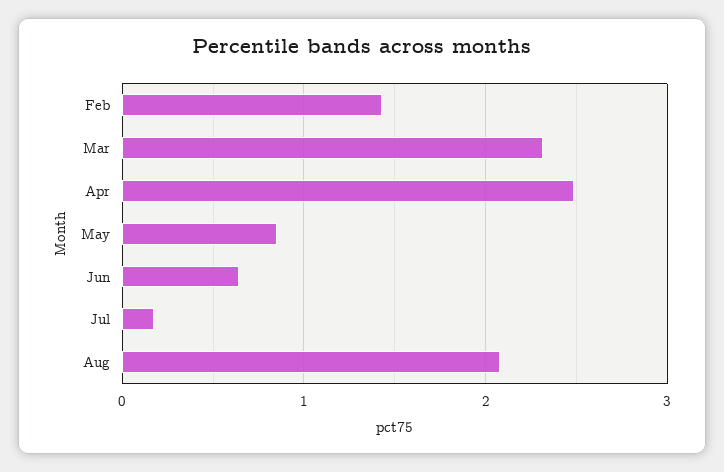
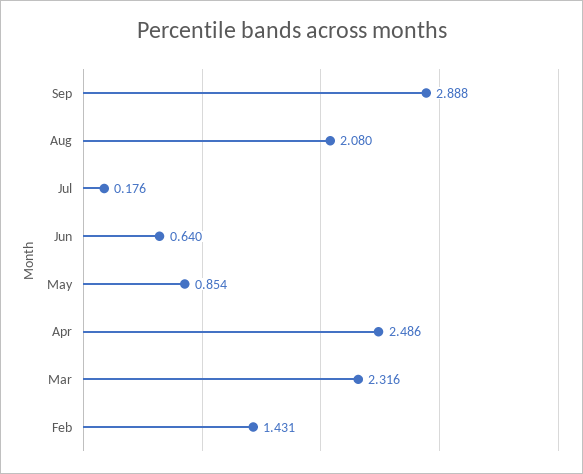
Sep: none -> 2.888

